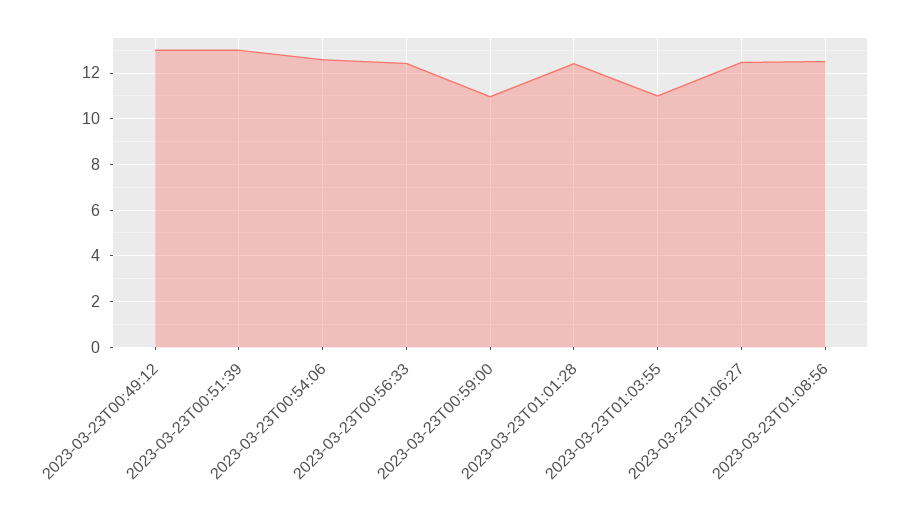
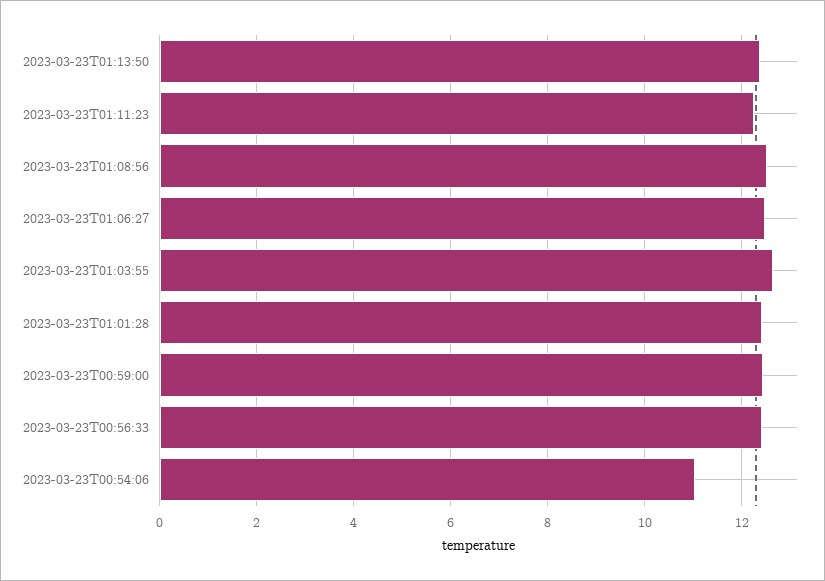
2023-03-23T00:49:12: 13 -> none
2023-03-23T00:51:39: 13 -> none
2023-03-23T00:54:06: 12.5 -> 11
2023-03-23T00:59:00: 11 -> 12.4
2023-03-23T01:03:55: 11 -> 12.6
2023-03-23T01:13:50: none -> 12.4
2023-03-23T01:11:23: none -> 12.2

